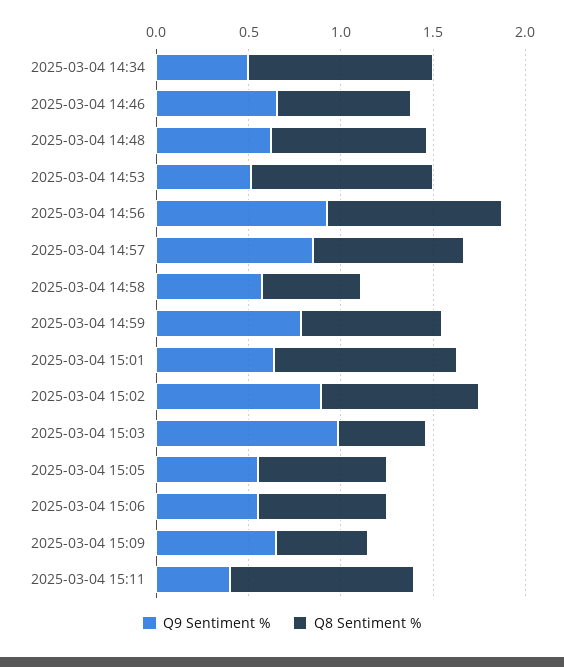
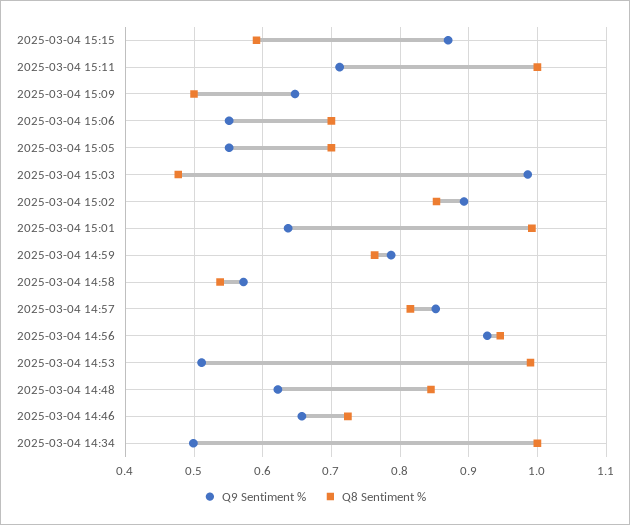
Q9 Sentiment %, 2025-03-04 15:11: 0.4 -> 0.71
Q9 Sentiment %, 2025-03-04 15:15: none -> 0.87
Q8 Sentiment %, 2025-03-04 15:15: none -> 0.59

